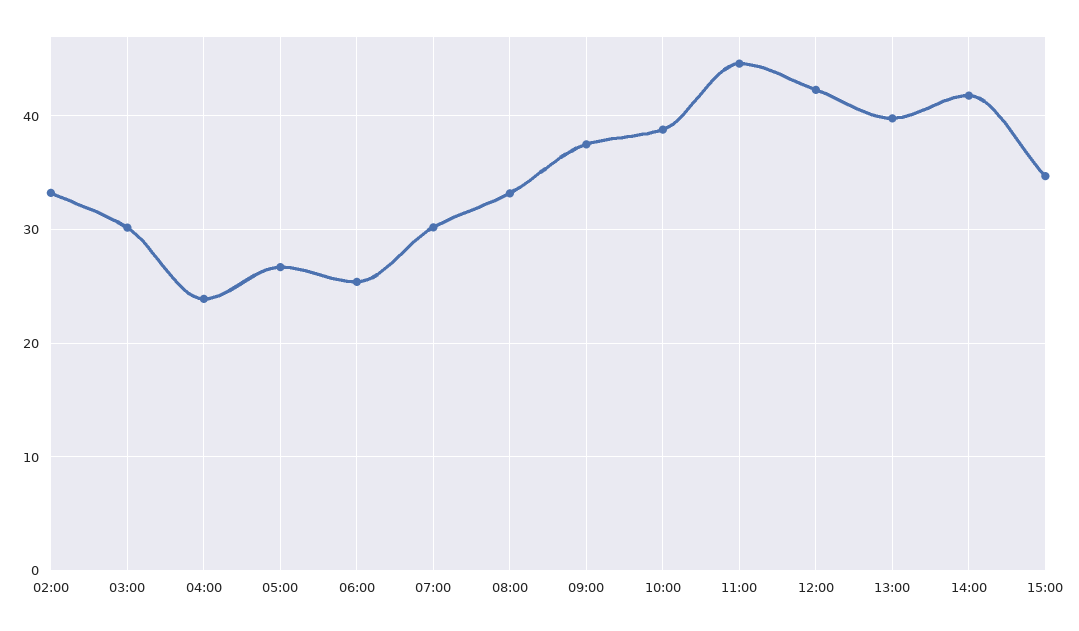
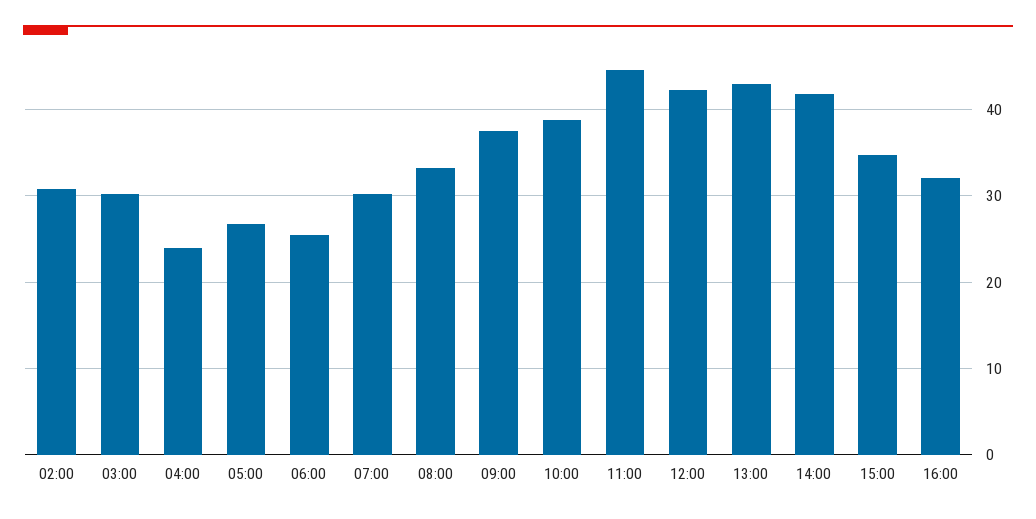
02:00: 33 -> 31
13:00: 40 -> 43
16:00: none -> 32

